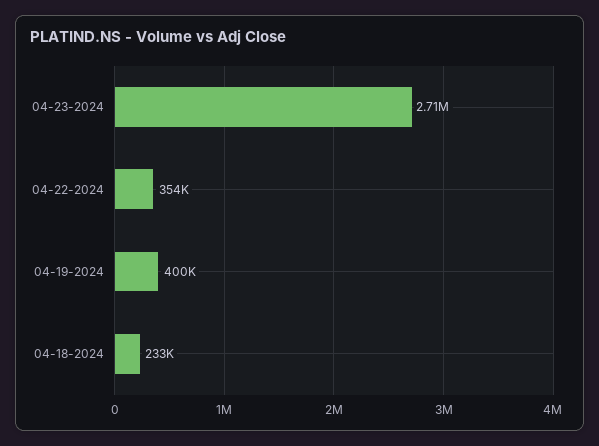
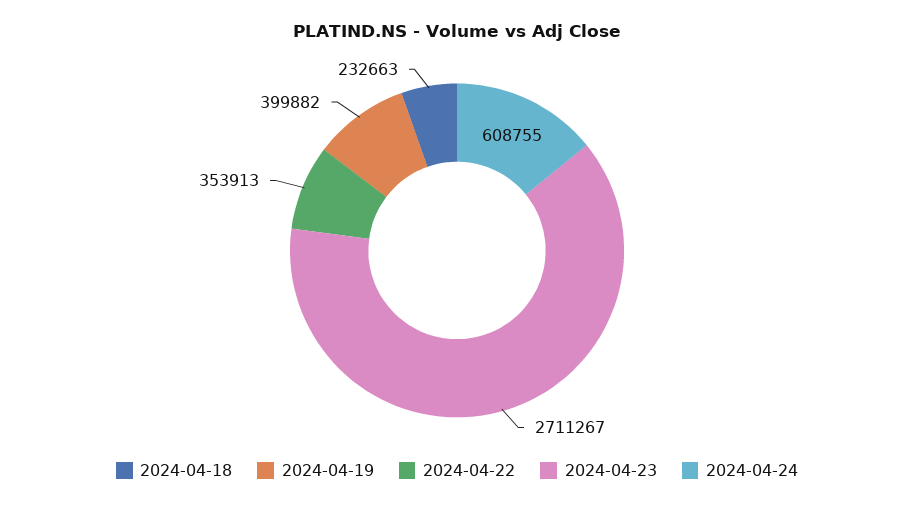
2024-04-24: none -> 608755

